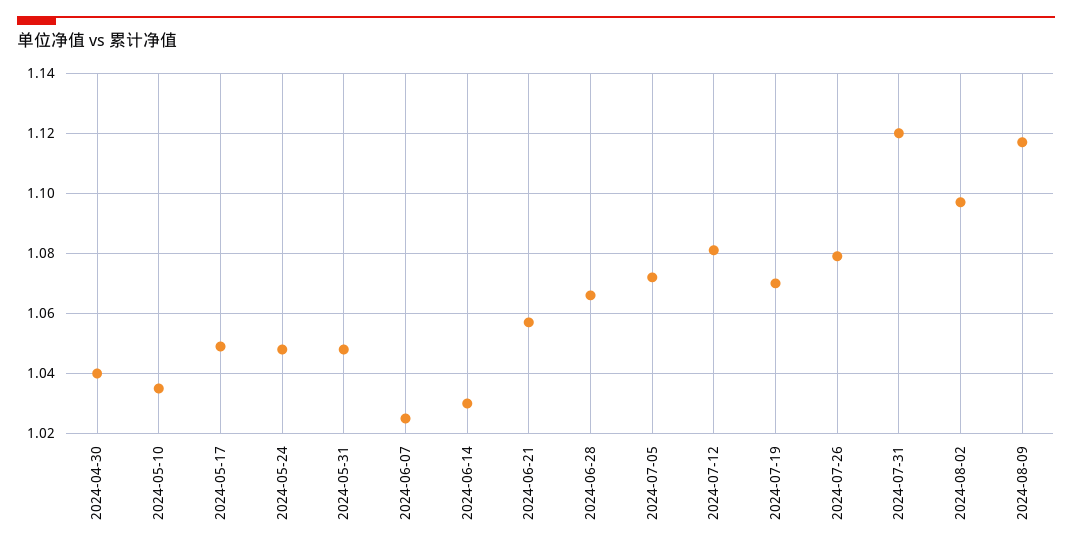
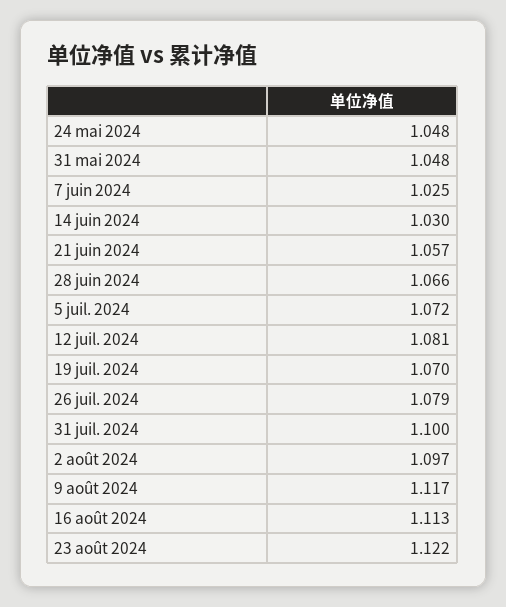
2024-04-30: 1.04 -> none
2024-05-10: 1.035 -> none
2024-05-17: 1.05 -> none
2024-07-31: 1.12 -> 1.1
16 août 2024: none -> 1.113
23 août 2024: none -> 1.122

